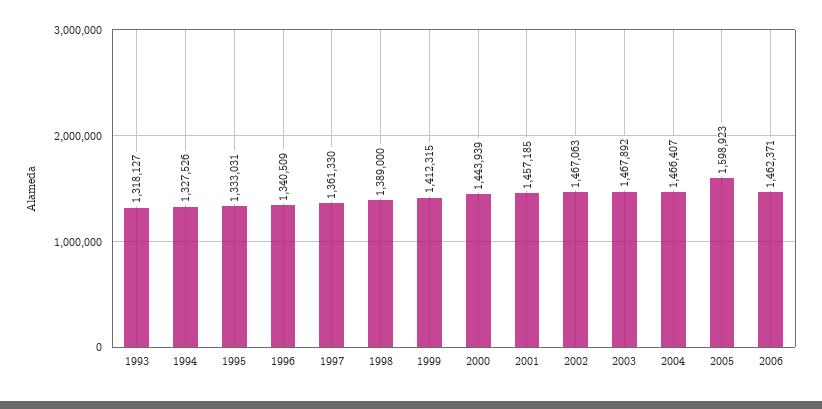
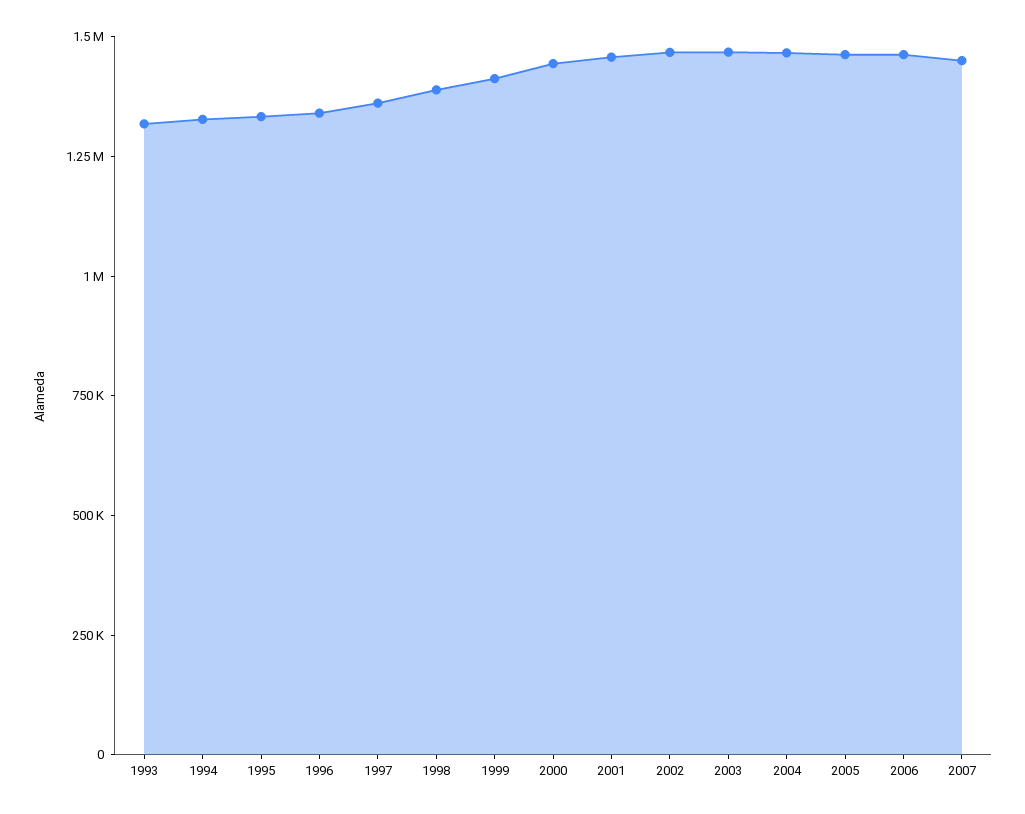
2005: 1598923 -> 1450000
2007: none -> 1450000

